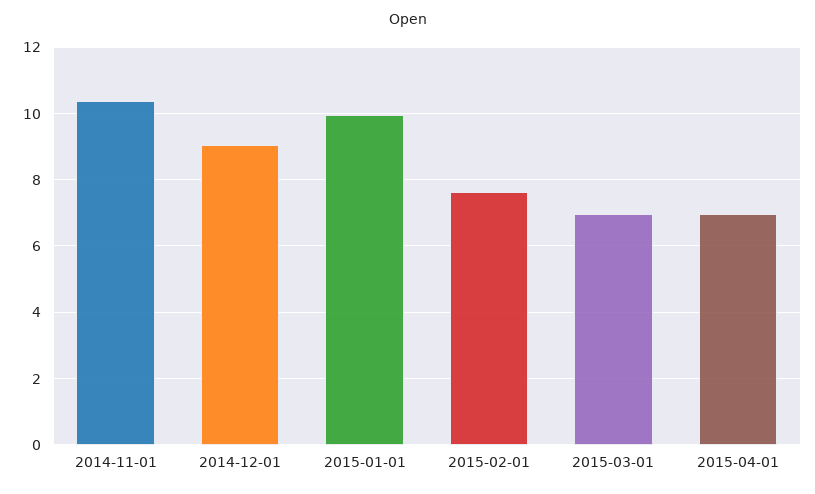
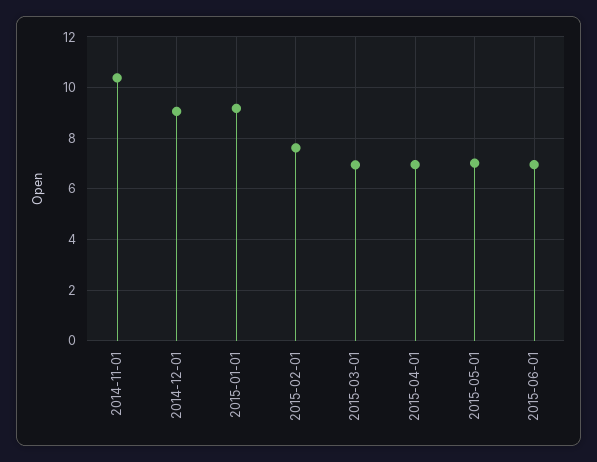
2015-01-01: 10 -> 9.25
2015-05-01: none -> 7
2015-06-01: none -> 7

